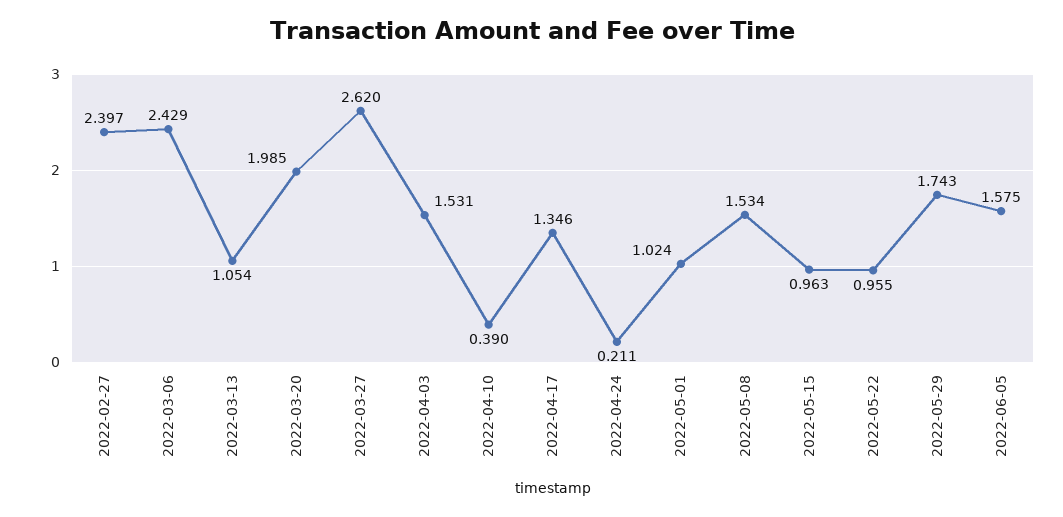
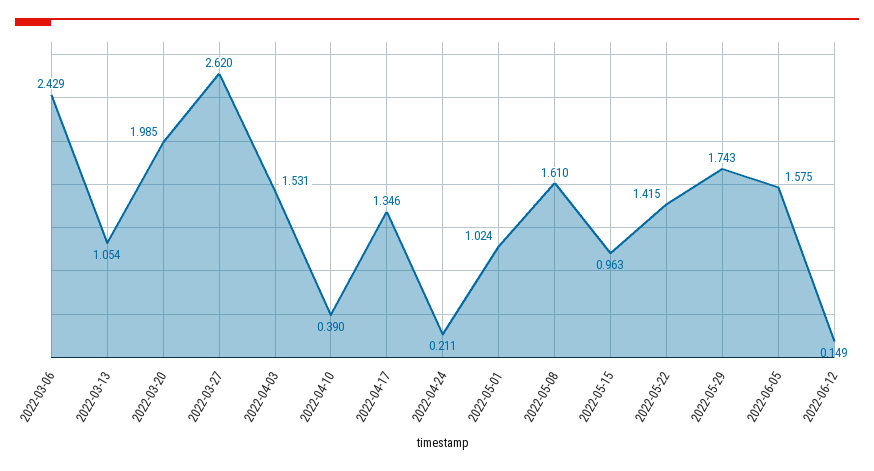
2022-02-27: 2.397 -> none
2022-05-08: 1.534 -> 1.61
2022-05-22: 0.955 -> 1.415
2022-06-12: none -> 0.149

